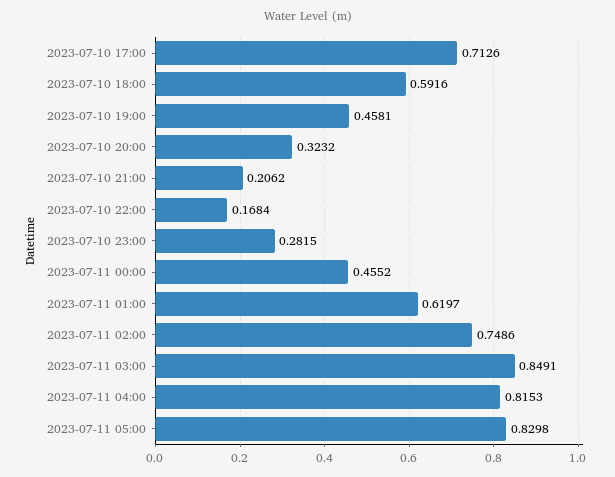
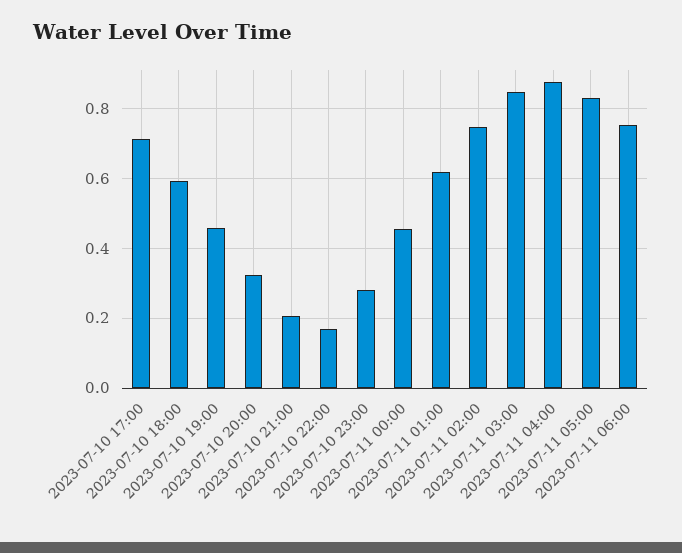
2023-07-11 04:00: 0.8153 -> 0.88
2023-07-11 06:00: none -> 0.76

